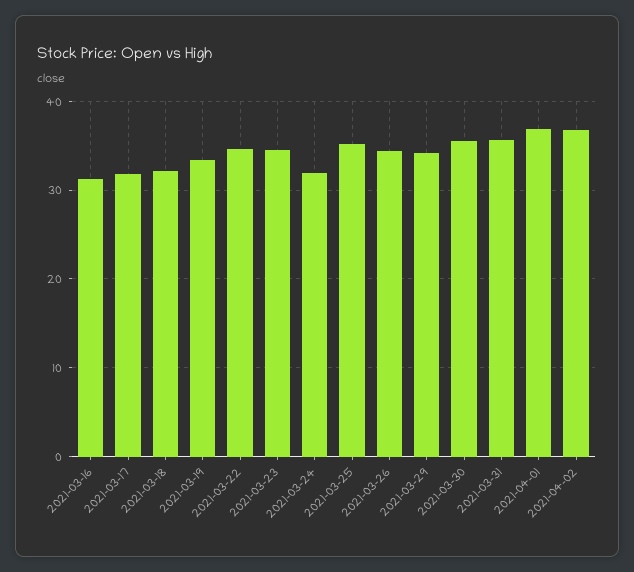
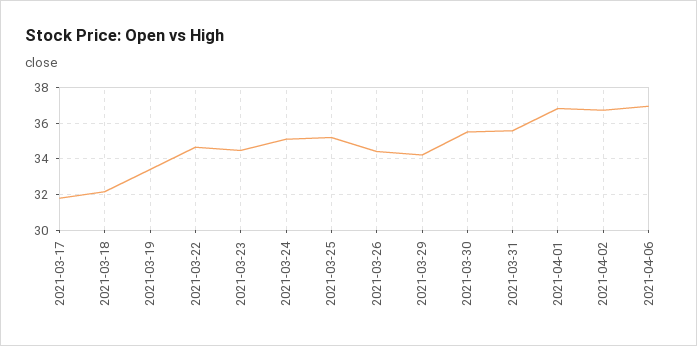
2021-03-16: 31 -> none
2021-03-24: 32 -> 35
2021-04-06: none -> 37

